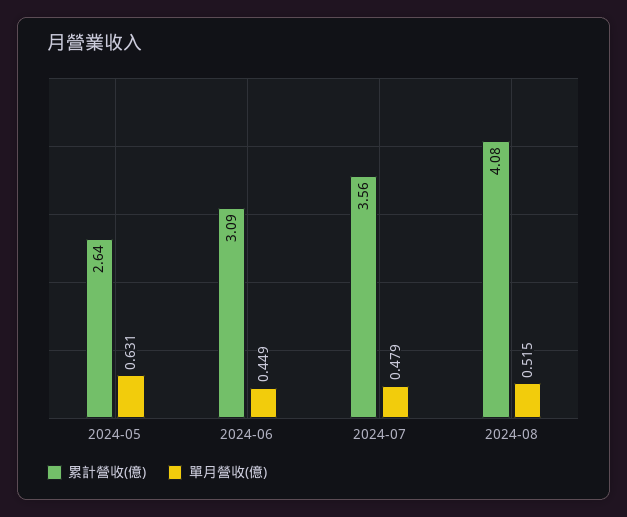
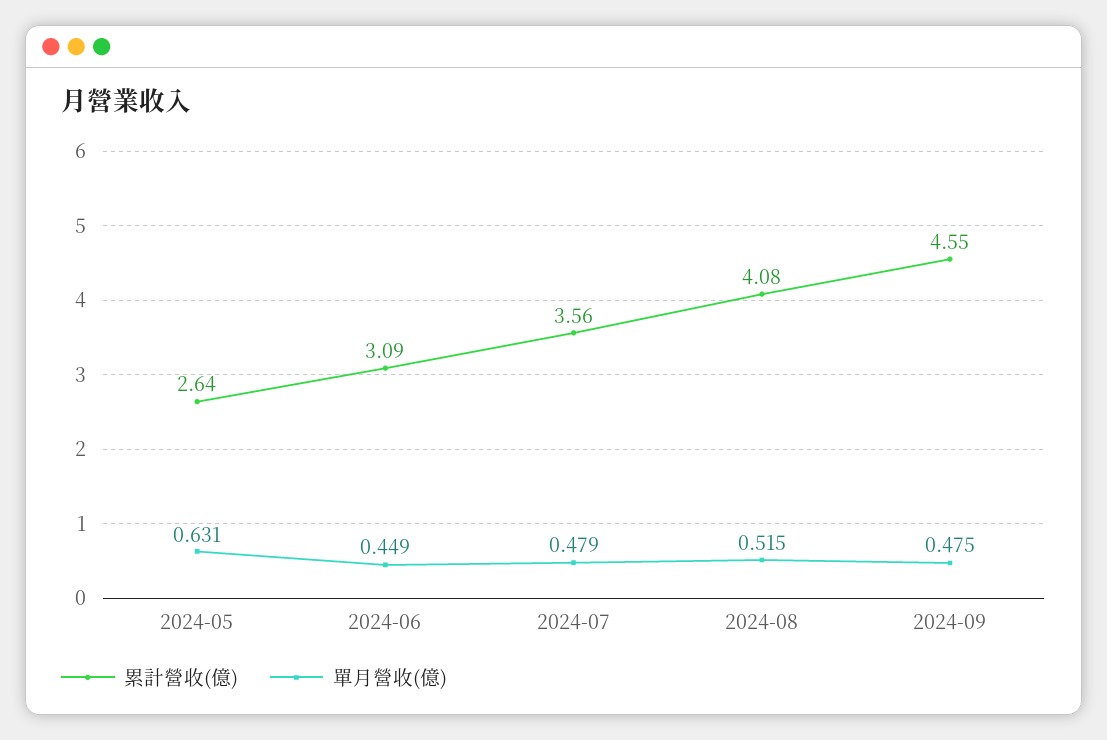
累計營收(億), 2024-09: none -> 4.55
單月營收(億), 2024-09: none -> 0.475

